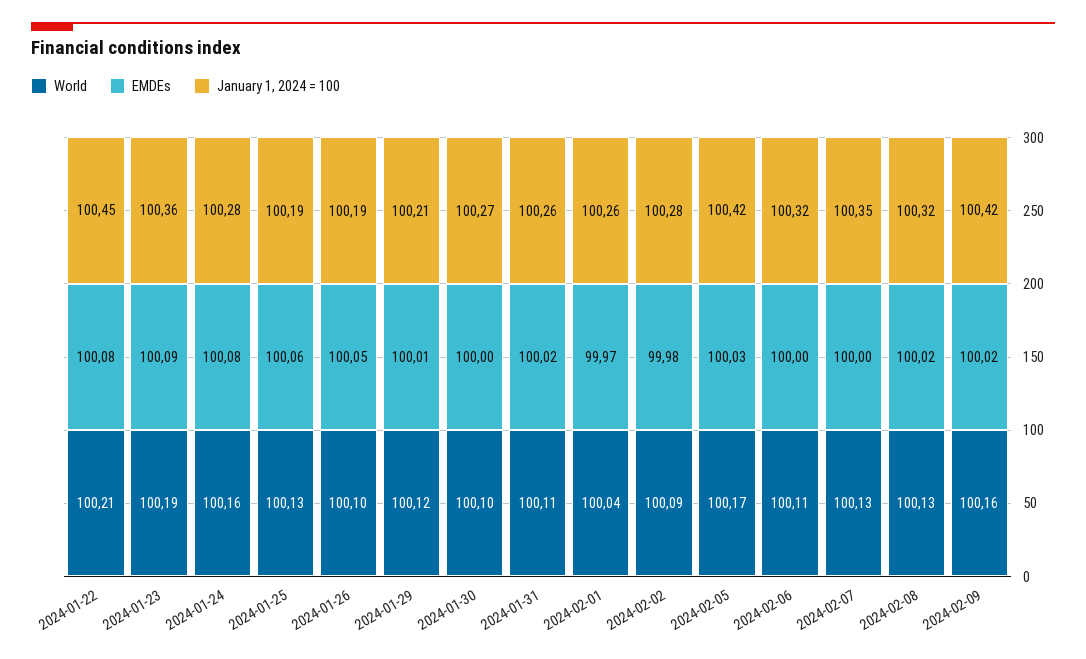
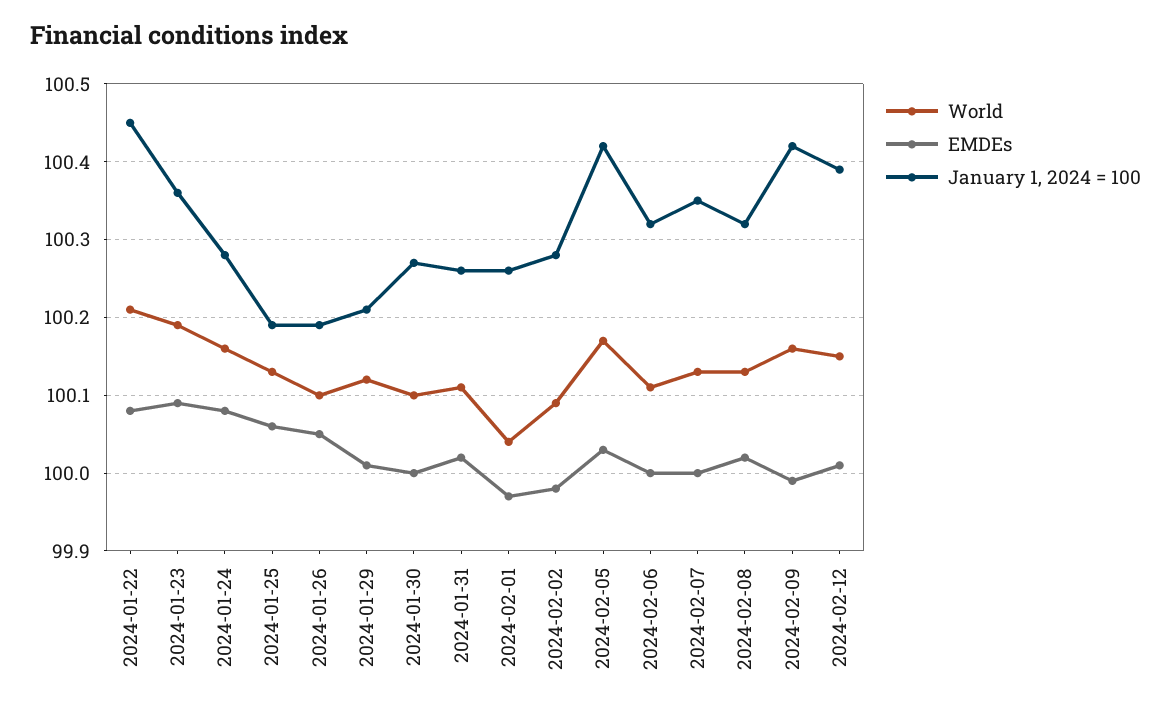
EMDEs, 2024-02-09: 100.02 -> 99.99
World, 2024-02-12: none -> 100.15
EMDEs, 2024-02-12: none -> 100.01
January 1, 2024 = 100, 2024-02-12: none -> 100.39

